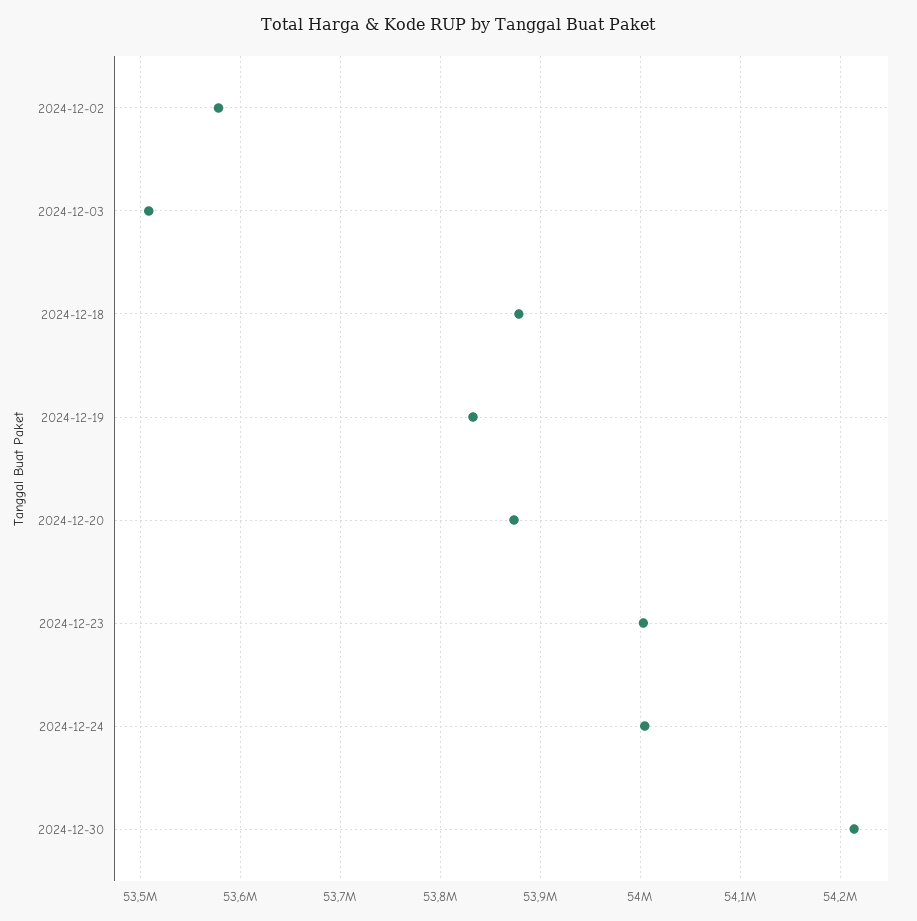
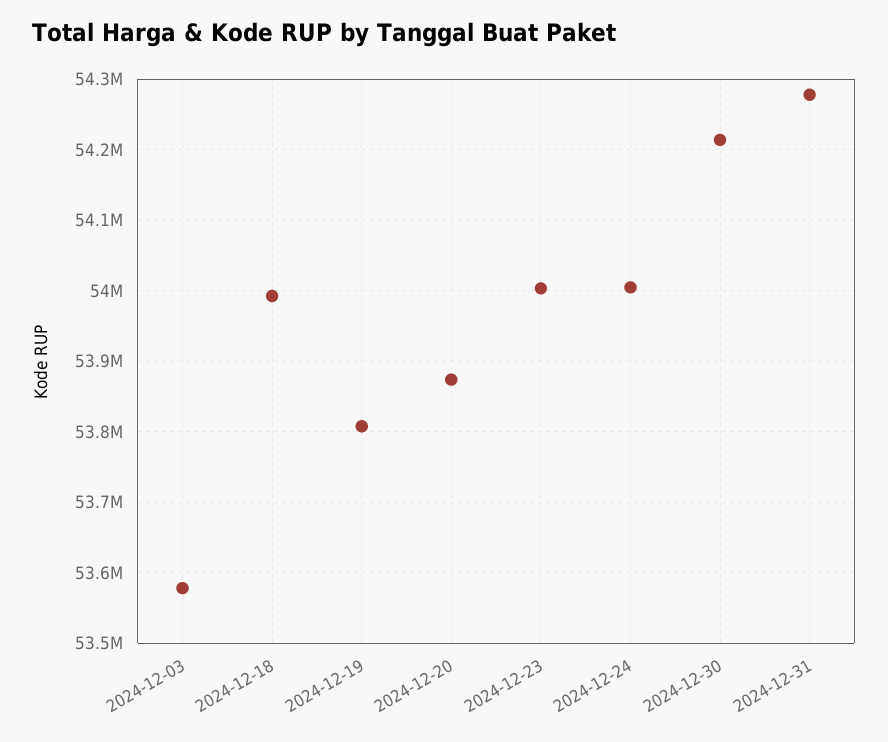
2024-12-02: 53580000 -> none
2024-12-03: 53510000 -> 53580000
2024-12-18: 53880000 -> 53990000
2024-12-19: 53830000 -> 53810000
2024-12-31: none -> 54280000

